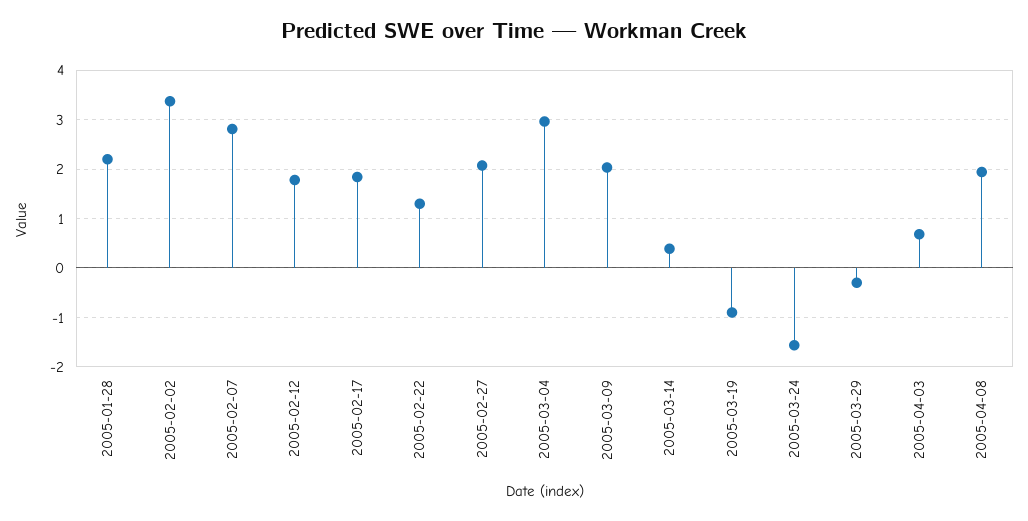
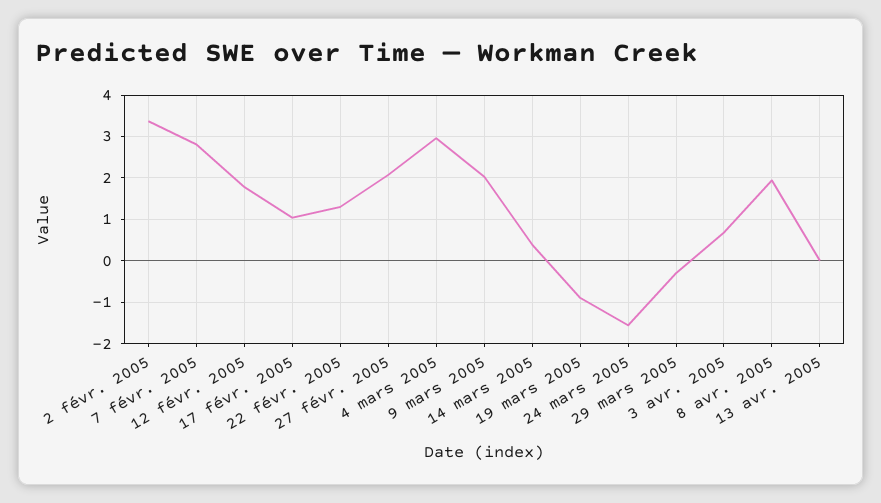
2005-01-28: 2.2 -> none
2005-02-17: 1.8 -> 1
13 avr. 2005: none -> 0

